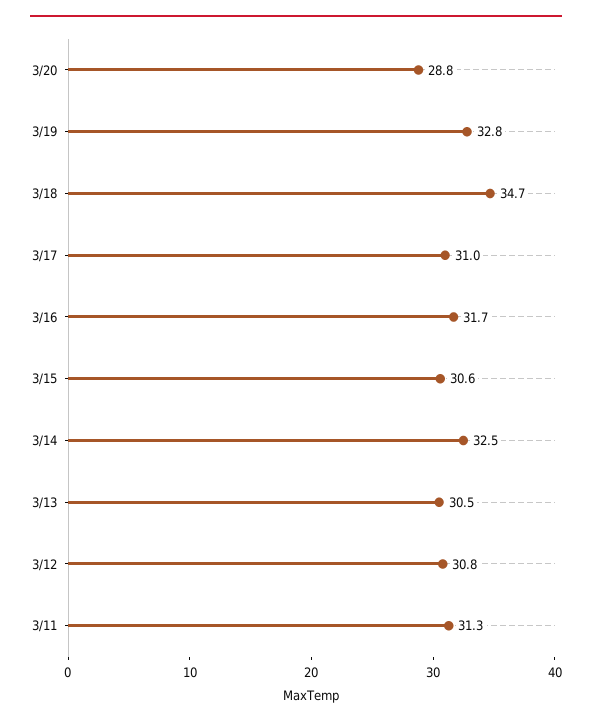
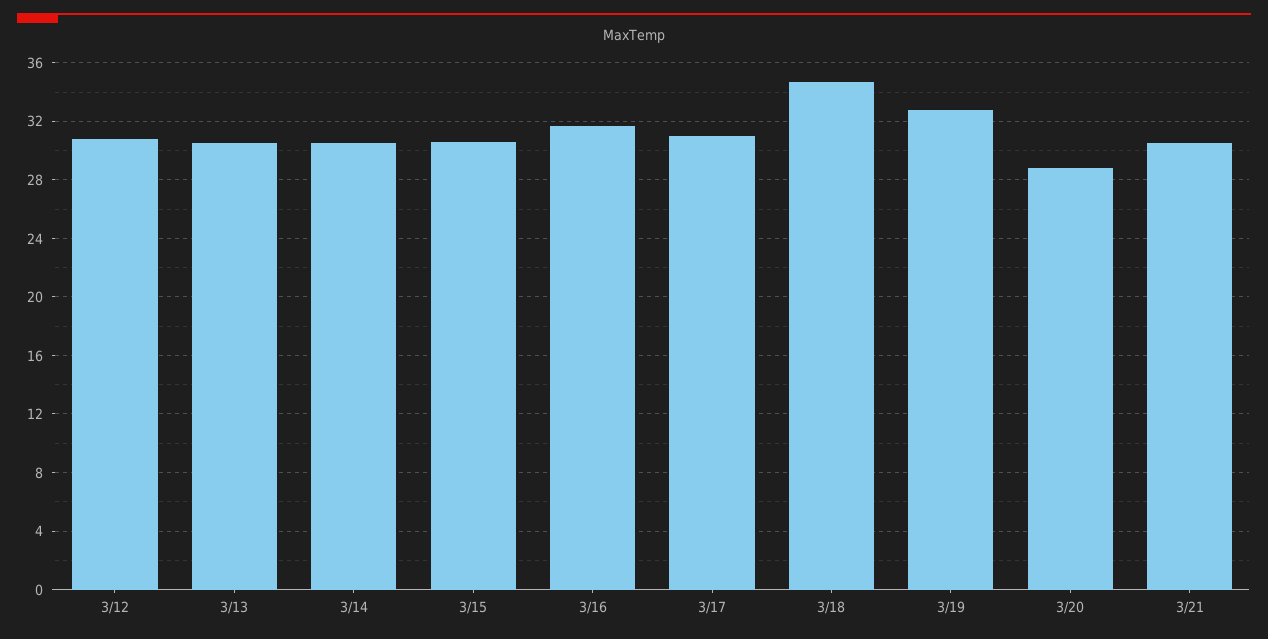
3/14: 32.5 -> 30.5
3/11: 31.3 -> none
3/21: none -> 30.5

